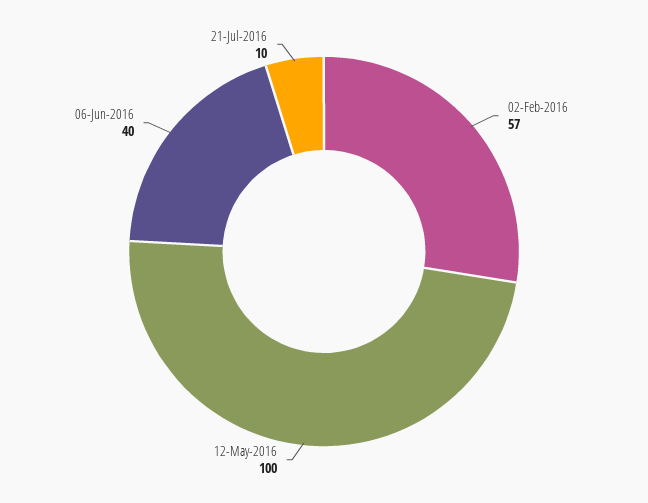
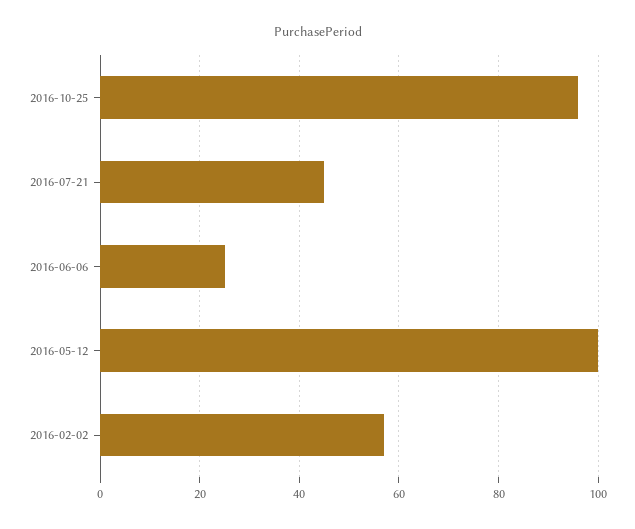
06-Jun-2016: 40 -> 25
21-Jul-2016: 10 -> 45
2016-10-25: none -> 95

